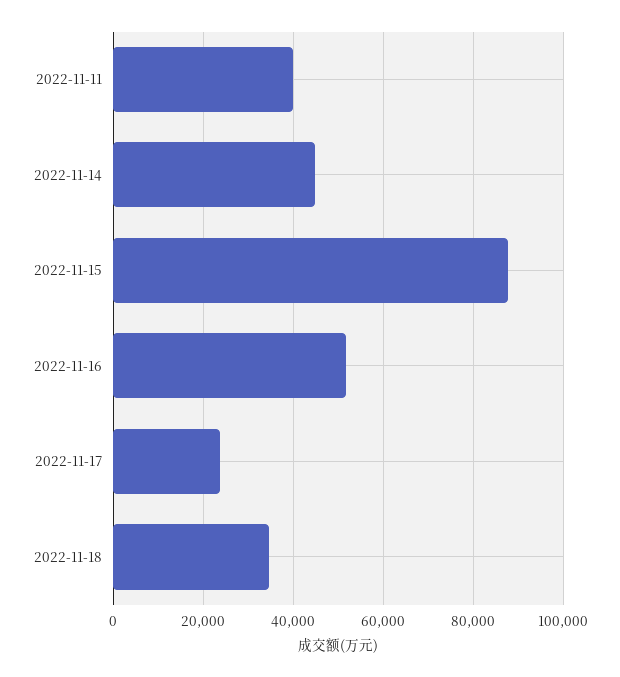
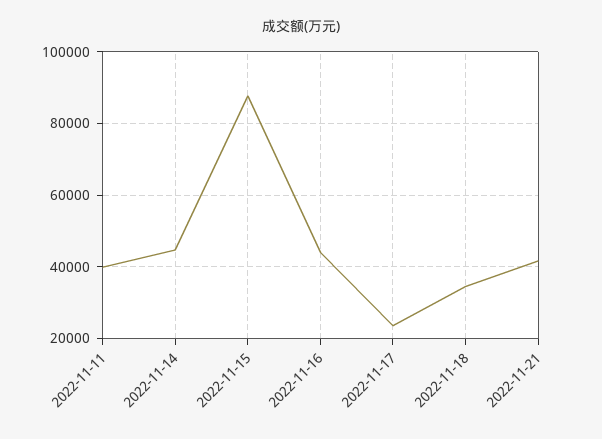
2022-11-16: 52000 -> 44000
2022-11-21: none -> 42000

